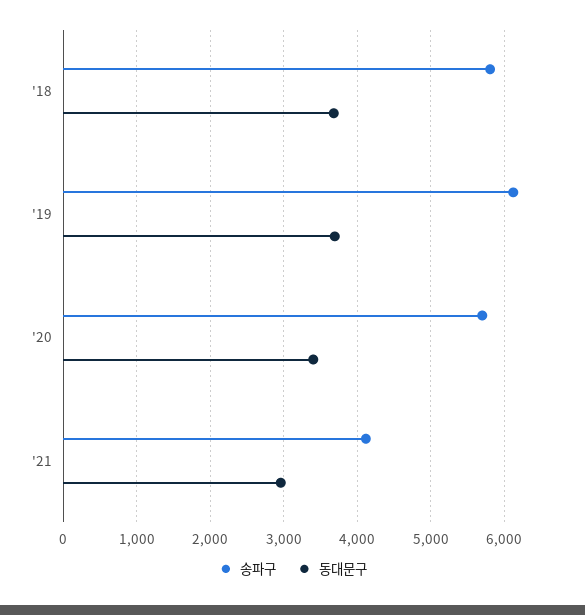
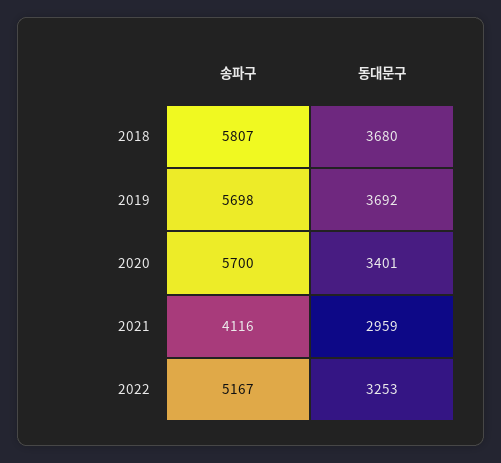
송파구, '19: 6100 -> 5698
송파구, 2022: none -> 5167
동대문구, 2022: none -> 3253

